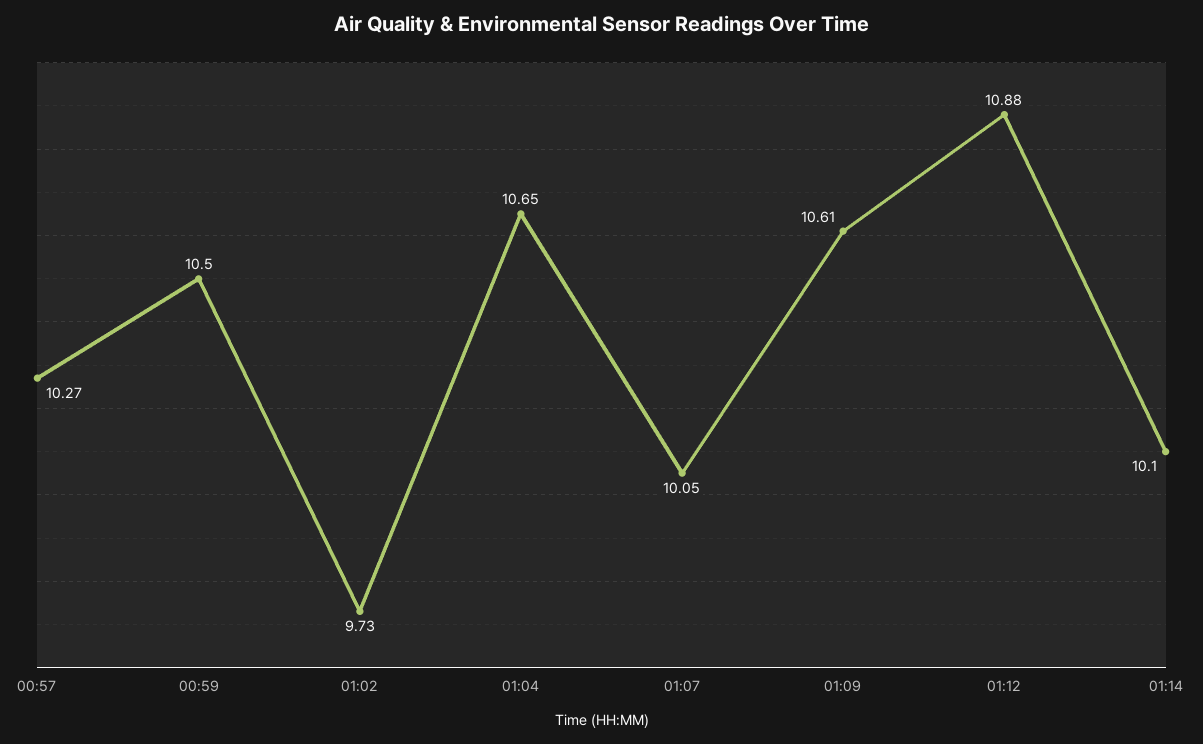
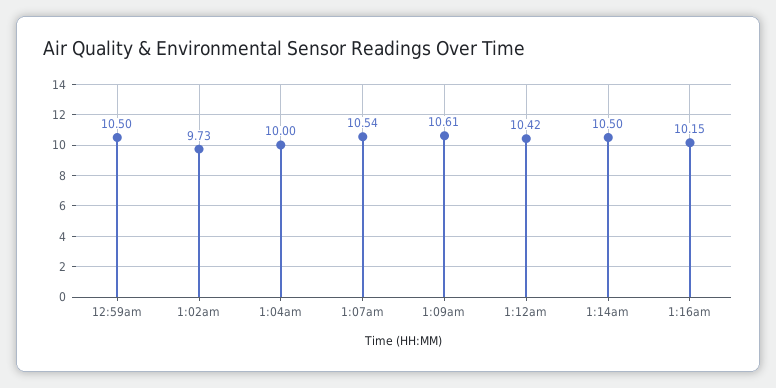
00:57: 10.27 -> none
01:04: 10.65 -> 10
01:07: 10.05 -> 10.54
01:12: 10.88 -> 10.42
01:14: 10.1 -> 10.5
1:16am: none -> 10.15

